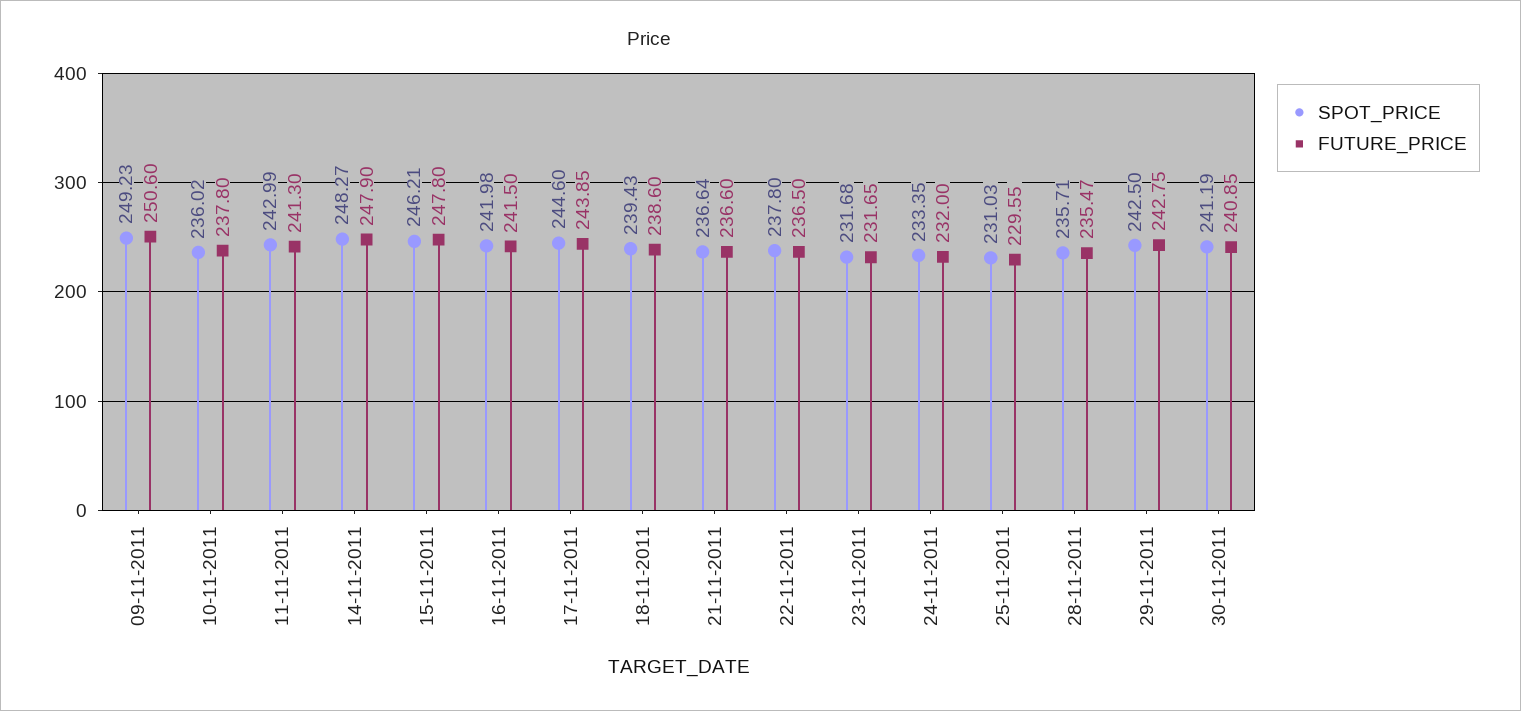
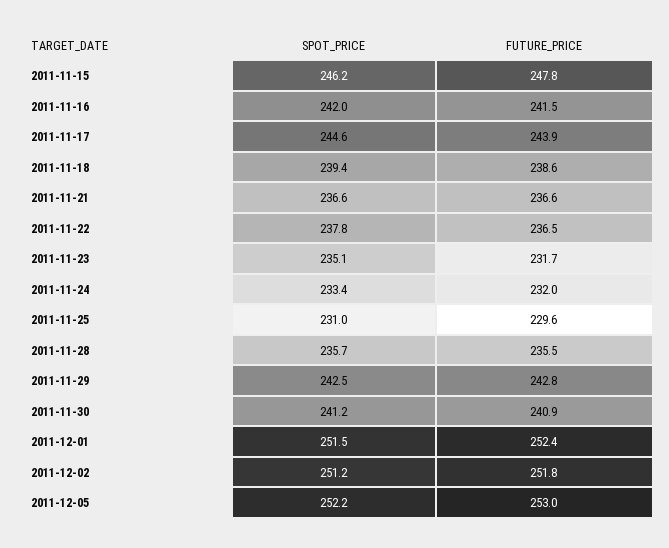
SPOT_PRICE, 09-11-2011: 249.23 -> none
FUTURE_PRICE, 09-11-2011: 250.6 -> none
SPOT_PRICE, 10-11-2011: 236.02 -> none
FUTURE_PRICE, 10-11-2011: 237.8 -> none
SPOT_PRICE, 11-11-2011: 242.99 -> none
FUTURE_PRICE, 11-11-2011: 241.3 -> none
SPOT_PRICE, 14-11-2011: 248.27 -> none
FUTURE_PRICE, 14-11-2011: 247.9 -> none
SPOT_PRICE, 23-11-2011: 231.68 -> 235.1
SPOT_PRICE, 2011-12-01: none -> 251.5
FUTURE_PRICE, 2011-12-01: none -> 252.4
SPOT_PRICE, 2011-12-02: none -> 251.2
FUTURE_PRICE, 2011-12-02: none -> 251.8
SPOT_PRICE, 2011-12-05: none -> 252.2
FUTURE_PRICE, 2011-12-05: none -> 253

